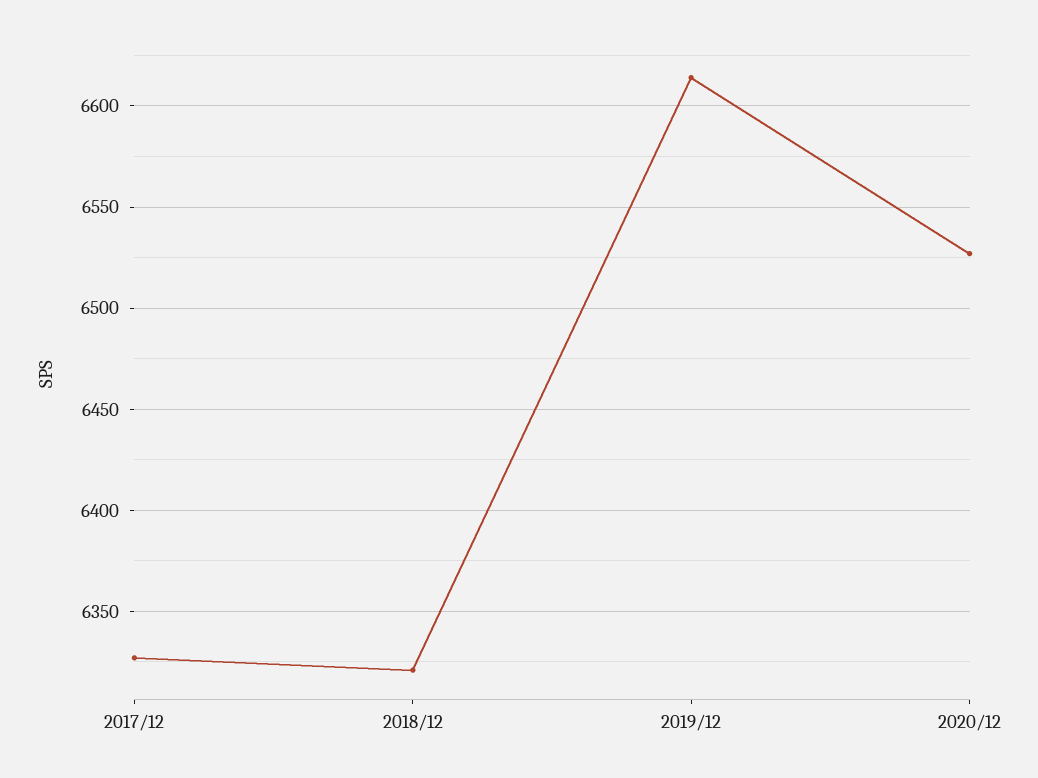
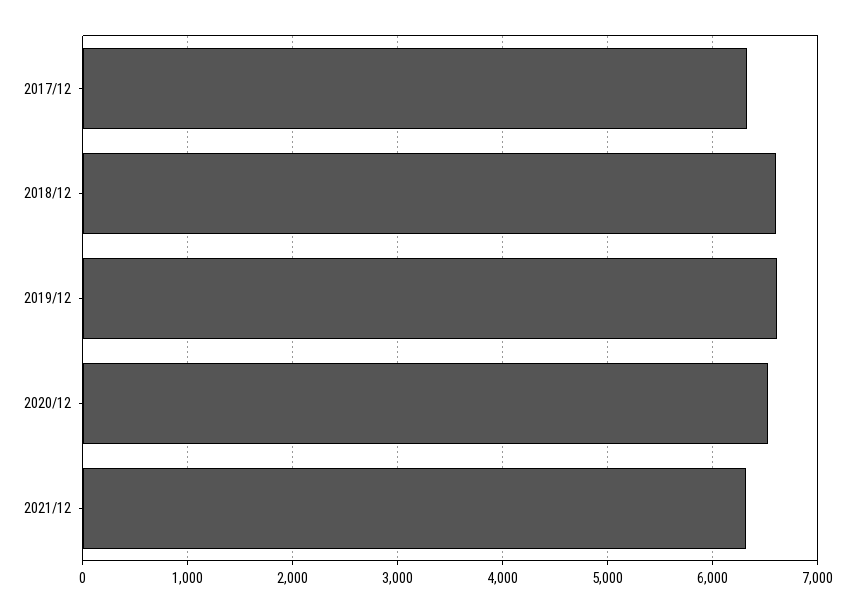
2018/12: 6320 -> 6600
2021/12: none -> 6300

